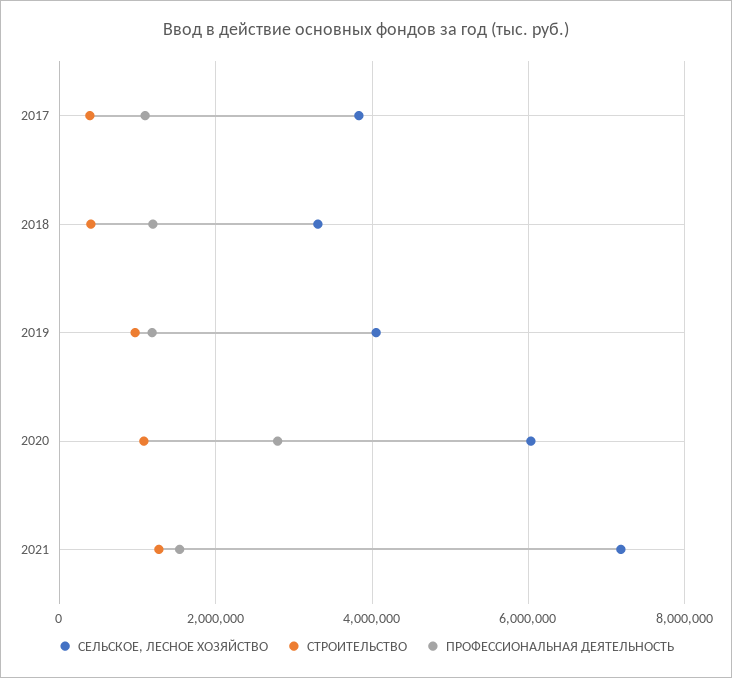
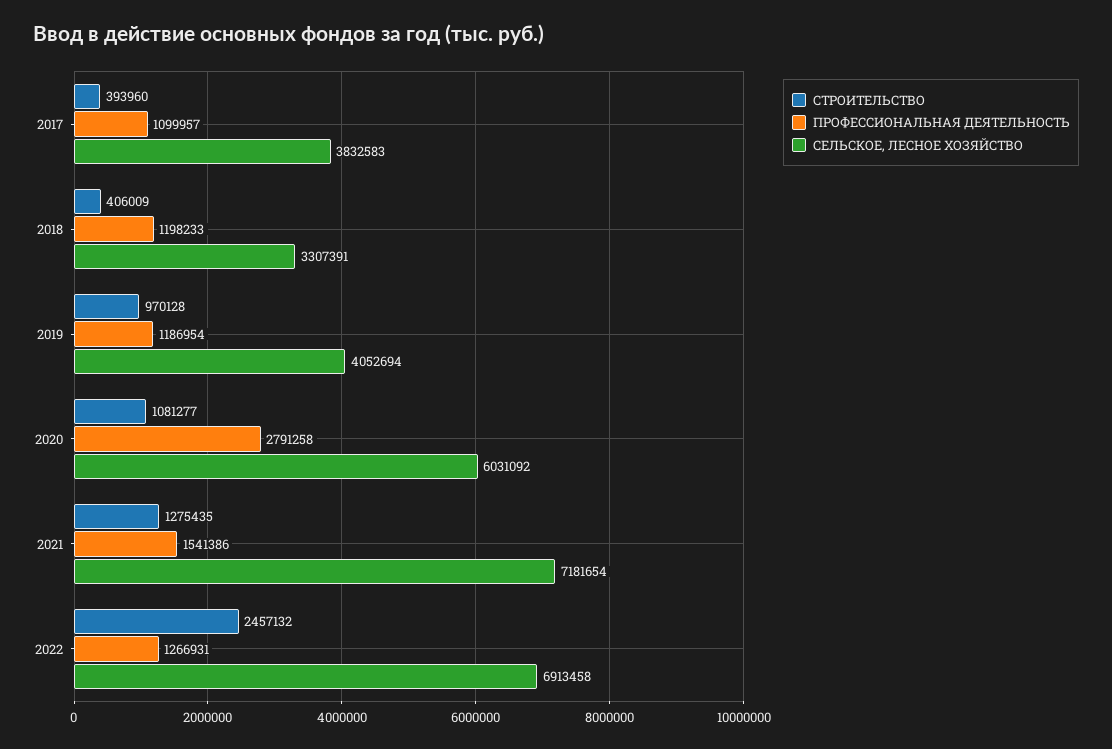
СТРОИТЕЛЬСТВО, 2022: none -> 2457132
ПРОФЕССИОНАЛЬНАЯ ДЕЯТЕЛЬНОСТЬ, 2022: none -> 1266931
СЕЛЬСКОЕ, ЛЕСНОЕ ХОЗЯЙСТВО, 2022: none -> 6913458

